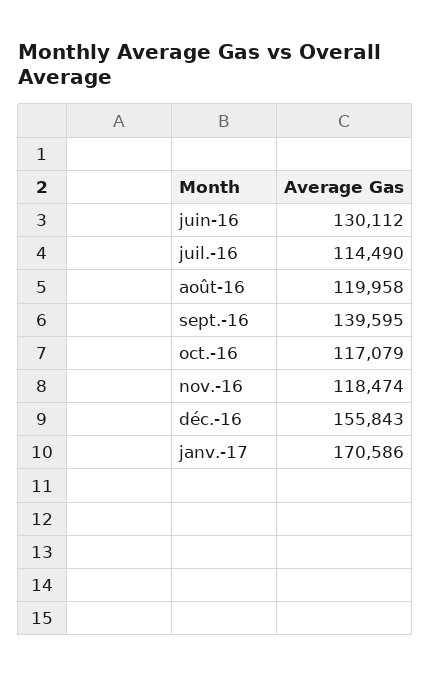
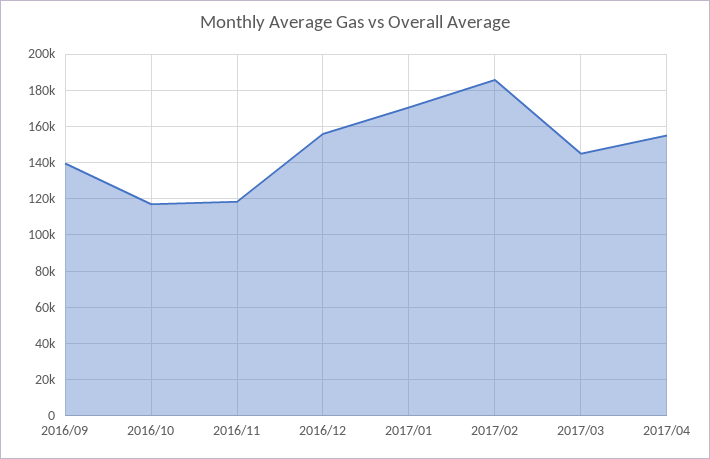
juin-16: 130112 -> none
juil.-16: 114490 -> none
août-16: 119958 -> none
2017/02: none -> 185000
2017/03: none -> 145000
2017/04: none -> 155000

